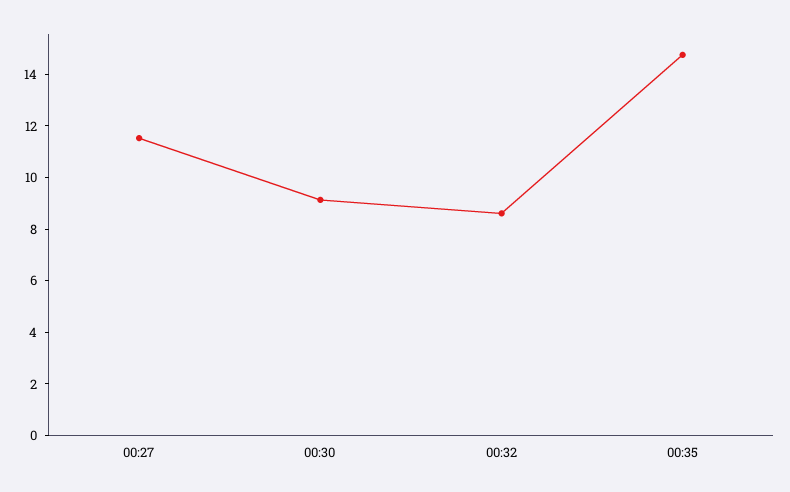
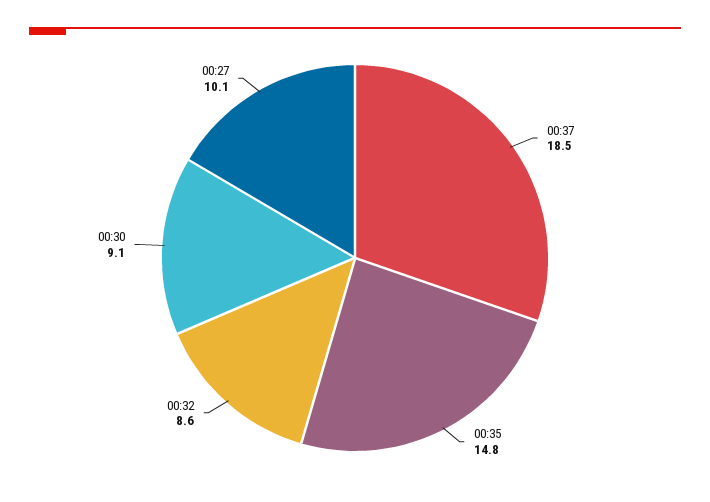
00:27: 11.5 -> 10.1
00:37: none -> 18.5

